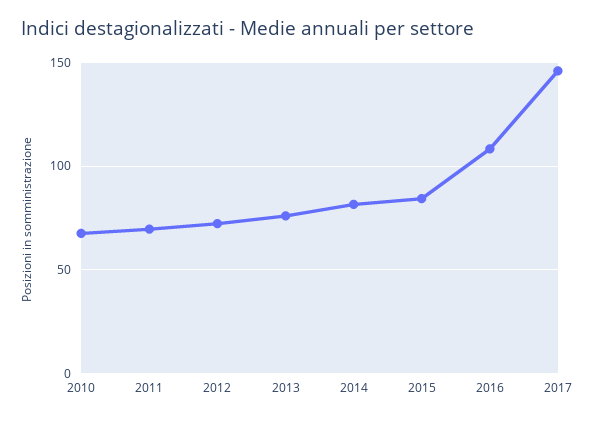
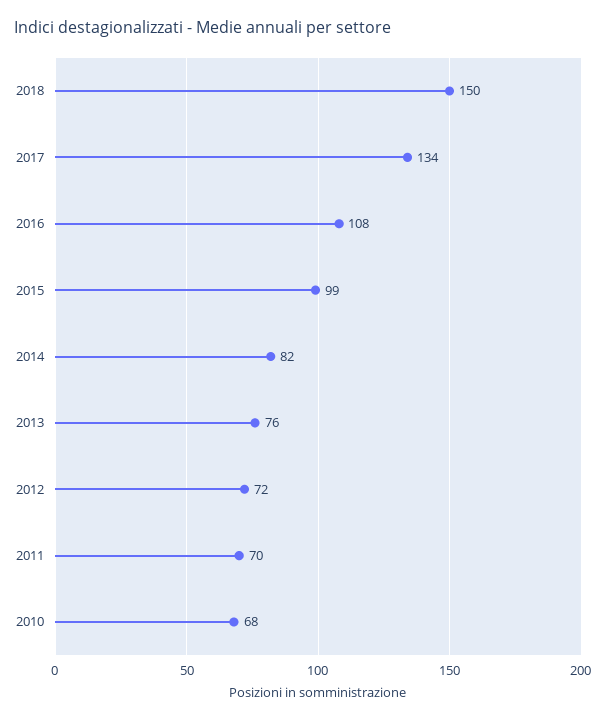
2015: 85 -> 99
2017: 145 -> 134
2018: none -> 150

